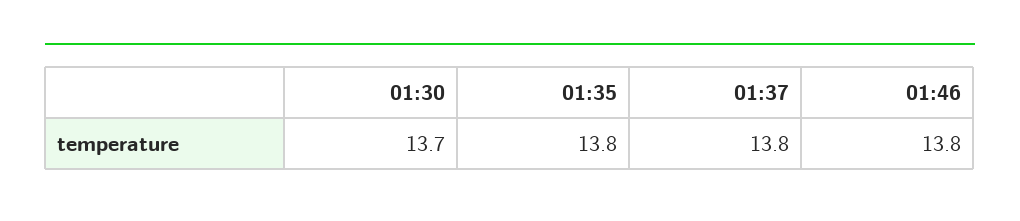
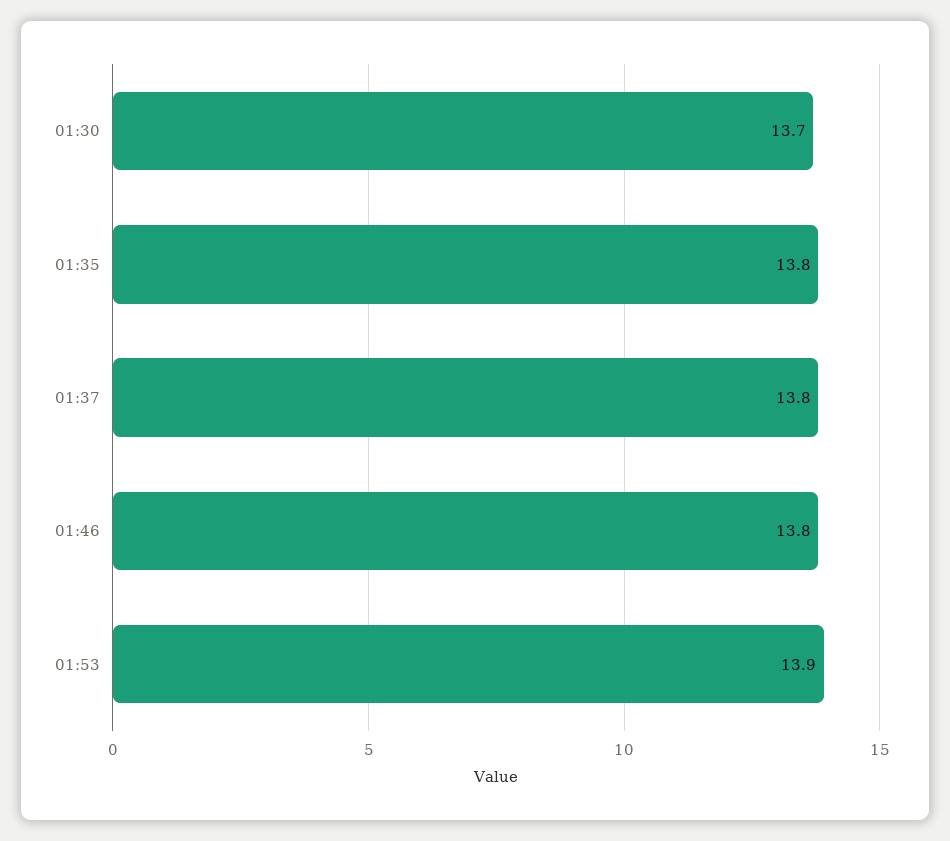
01:53: none -> 13.9

